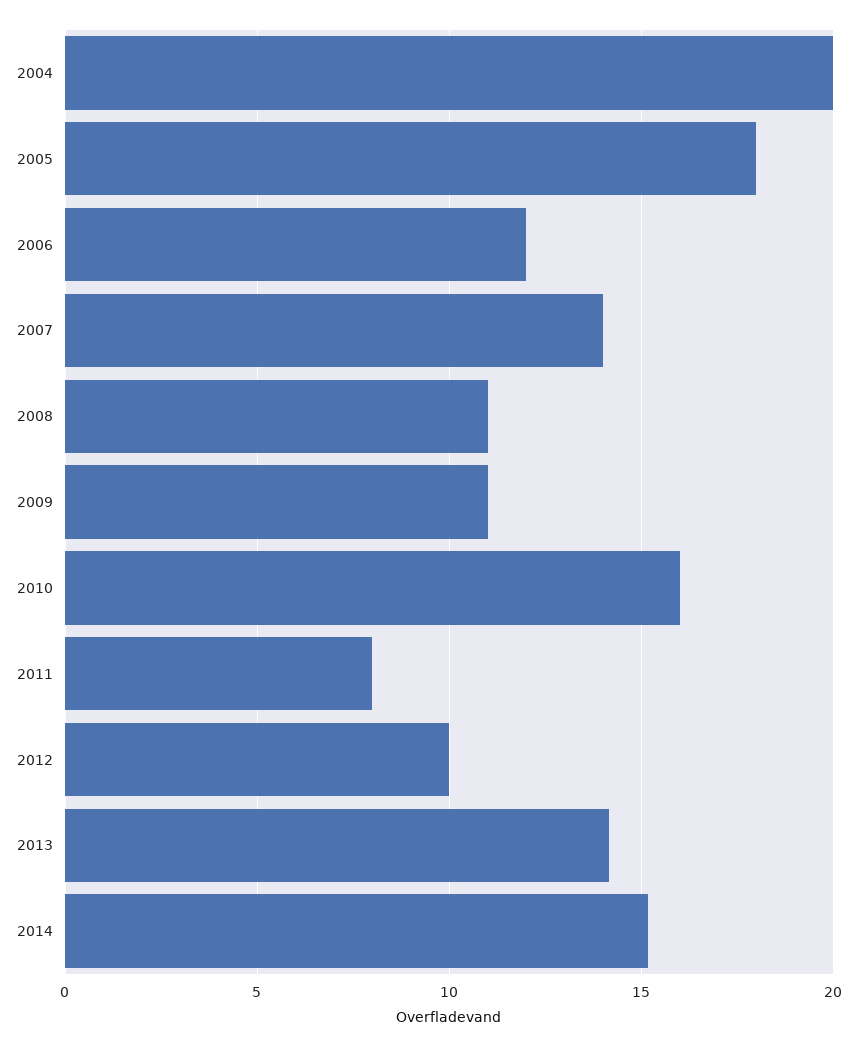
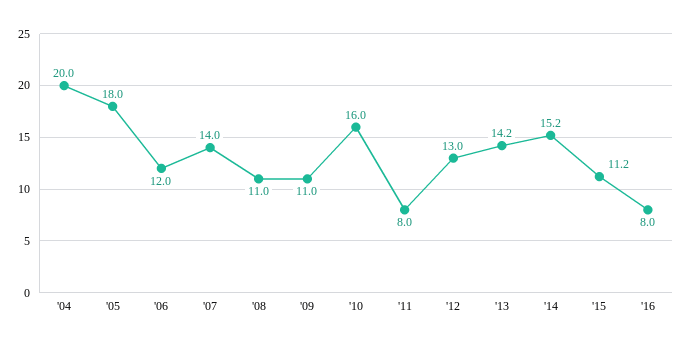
2012: 10 -> 13
'15: none -> 11.2
'16: none -> 8

